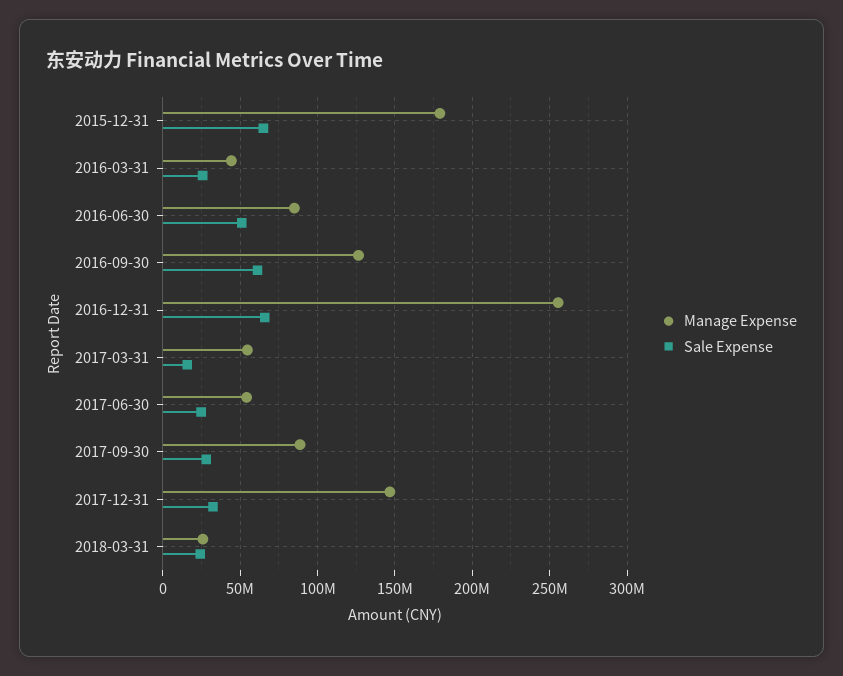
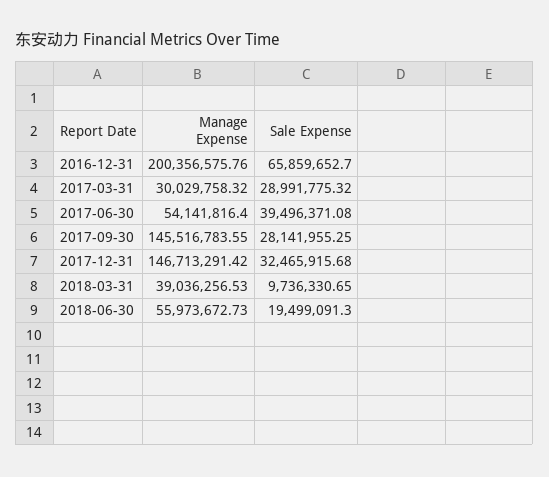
Manage Expense, 2015-12-31: 180000000 -> none
Sale Expense, 2015-12-31: 65000000 -> none
Manage Expense, 2016-03-31: 45000000 -> none
Sale Expense, 2016-03-31: 25000000 -> none
Manage Expense, 2016-06-30: 85000000 -> none
Sale Expense, 2016-06-30: 50000000 -> none
Manage Expense, 2016-09-30: 125000000 -> none
Sale Expense, 2016-09-30: 60000000 -> none
Manage Expense, 2016-12-31: 255000000 -> 200356575.76
Manage Expense, 2017-03-31: 55000000 -> 30029758.32
Sale Expense, 2017-03-31: 15000000 -> 28991775.32
Sale Expense, 2017-06-30: 25000000 -> 39496371.08
Manage Expense, 2017-09-30: 90000000 -> 145516783.55
Manage Expense, 2018-03-31: 25000000 -> 39036256.53
Sale Expense, 2018-03-31: 25000000 -> 9736330.65
Manage Expense, 2018-06-30: none -> 55973672.73
Sale Expense, 2018-06-30: none -> 19499091.3

